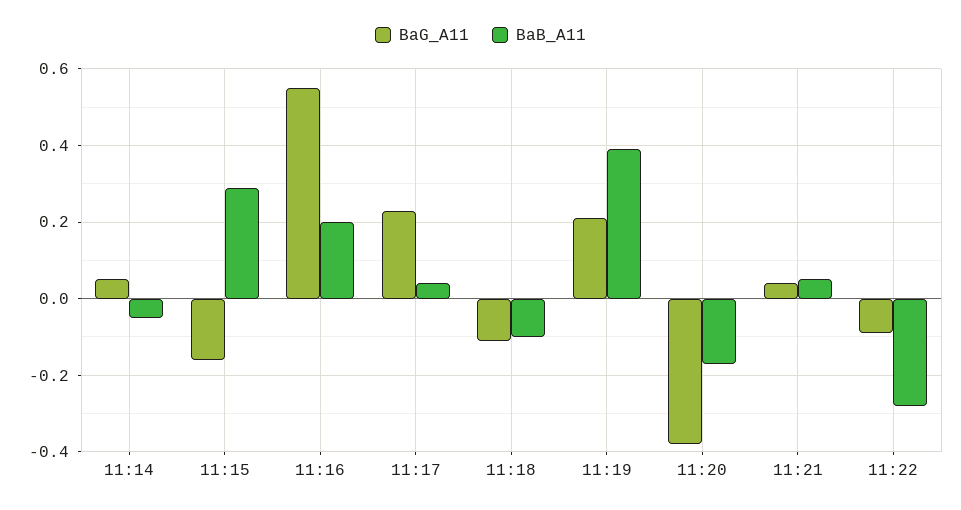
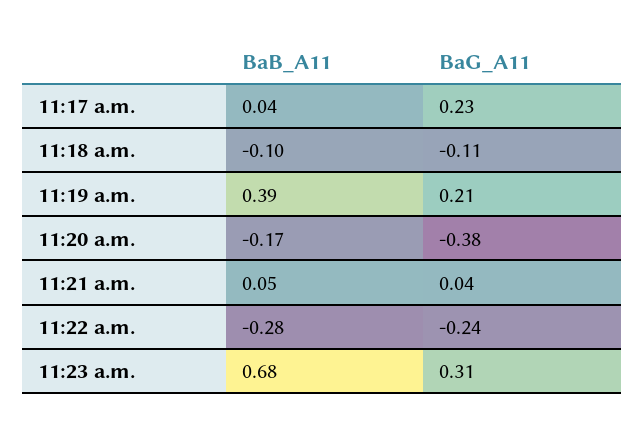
BaG_A11, 11:14: 0.05 -> none
BaB_A11, 11:14: -0.05 -> none
BaG_A11, 11:15: -0.15 -> none
BaB_A11, 11:15: 0.3 -> none
BaG_A11, 11:16: 0.55 -> none
BaB_A11, 11:16: 0.2 -> none
BaG_A11, 11:22: -0.1 -> -0.24
BaB_A11, 11:23 a.m.: none -> 0.68
BaG_A11, 11:23 a.m.: none -> 0.31

